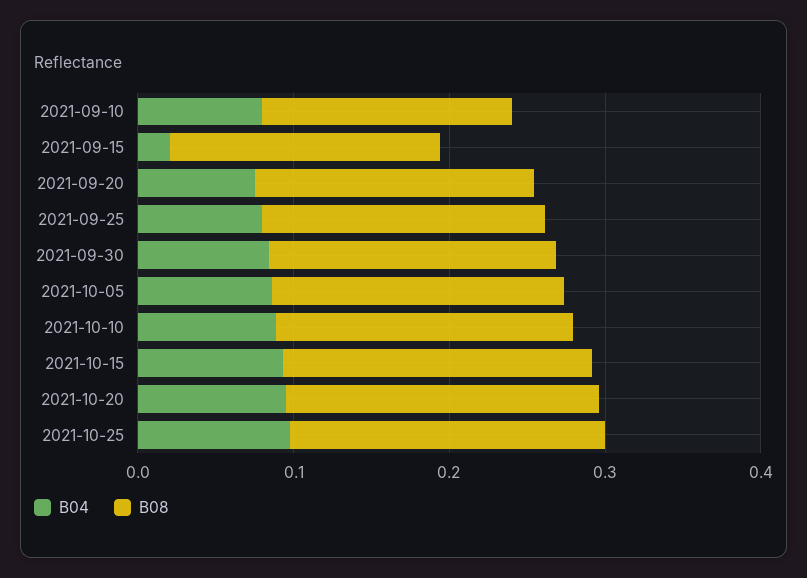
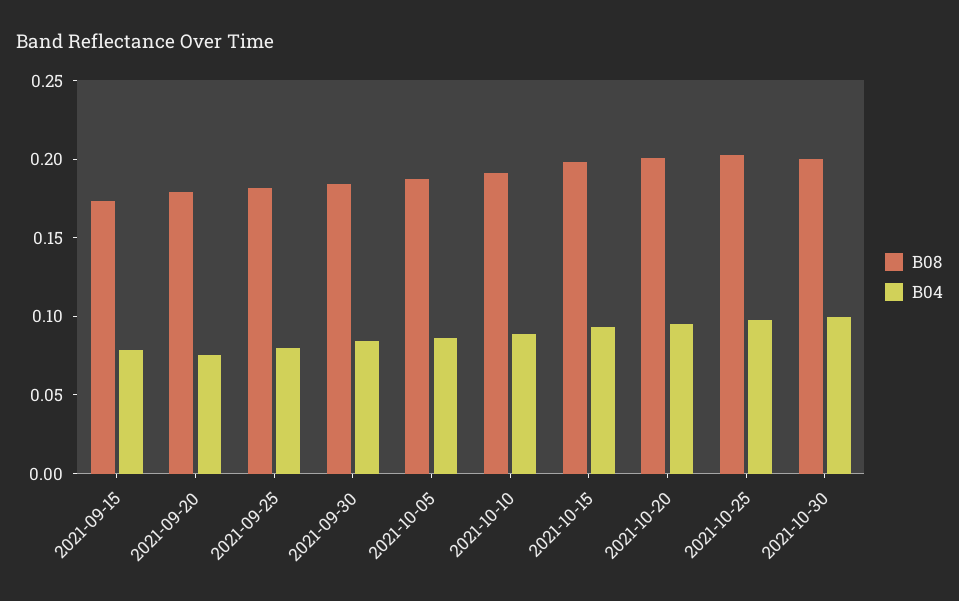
B04, 2021-09-10: 0.08 -> none
B08, 2021-09-10: 0.16 -> none
B04, 2021-09-15: 0.02 -> 0.08
B08, 2021-10-30: none -> 0.2
B04, 2021-10-30: none -> 0.1

